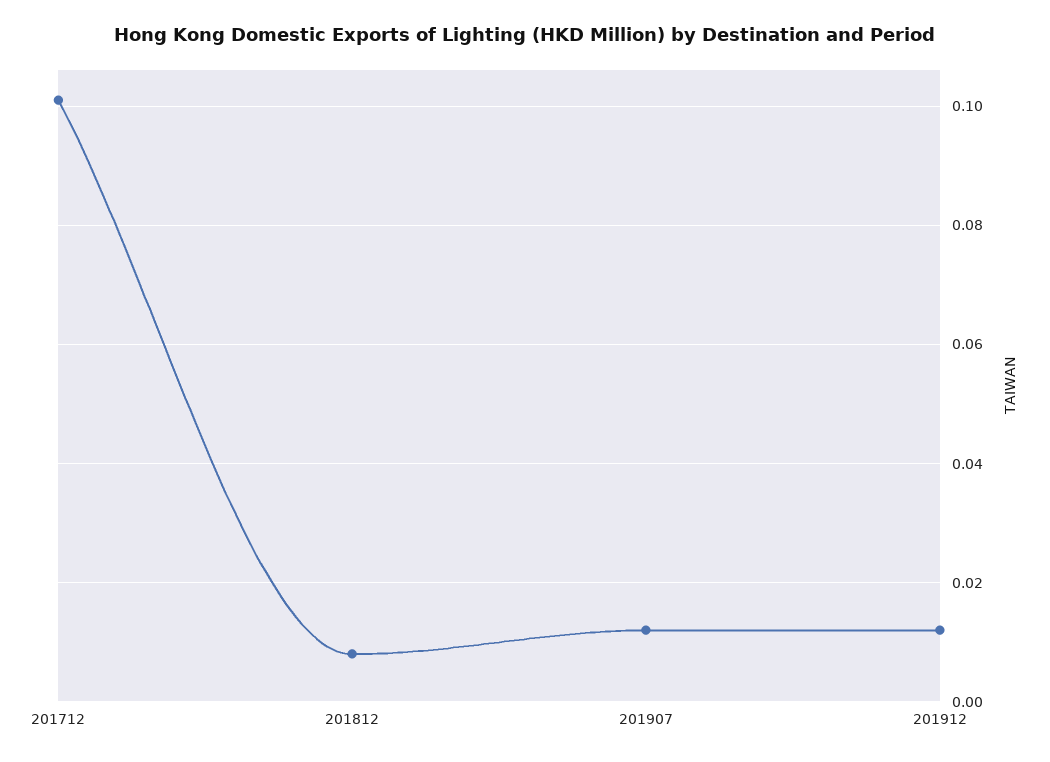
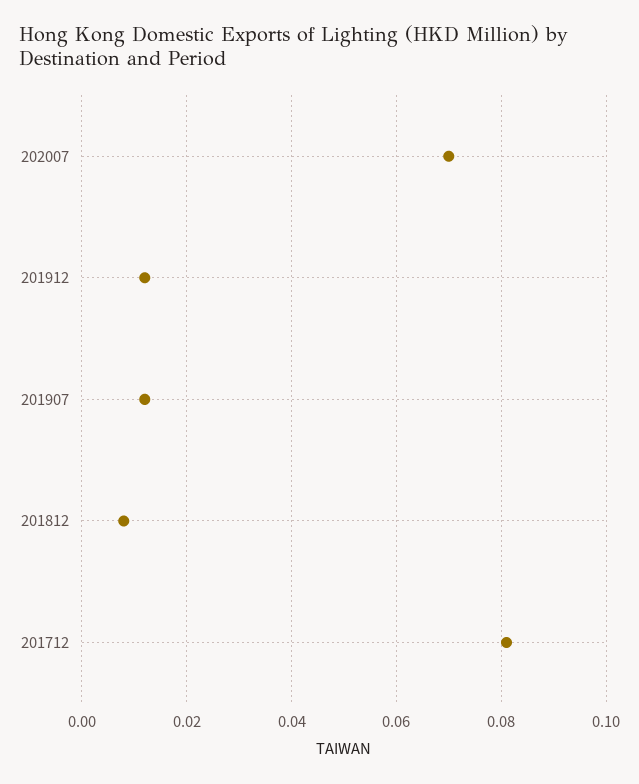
201712: 0.1 -> 0.08
202007: none -> 0.07

